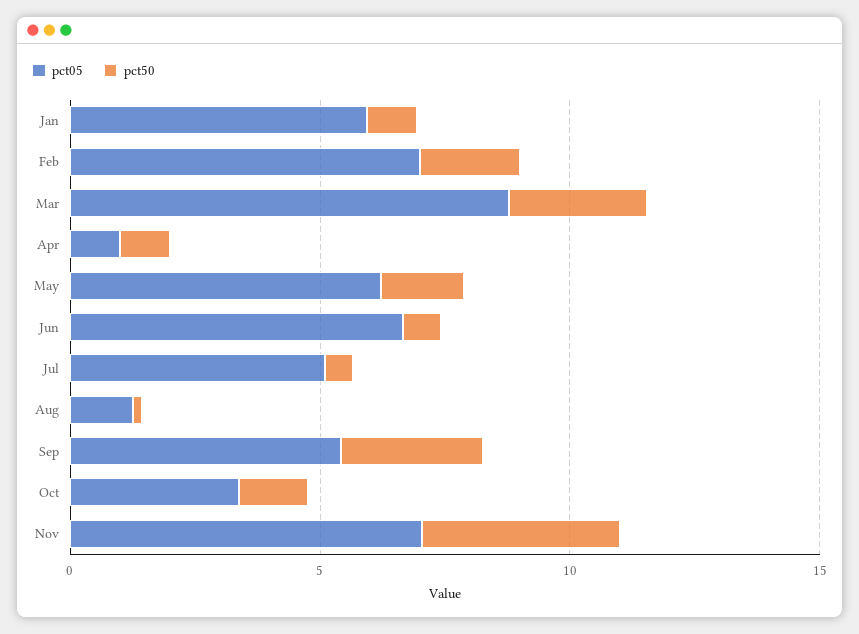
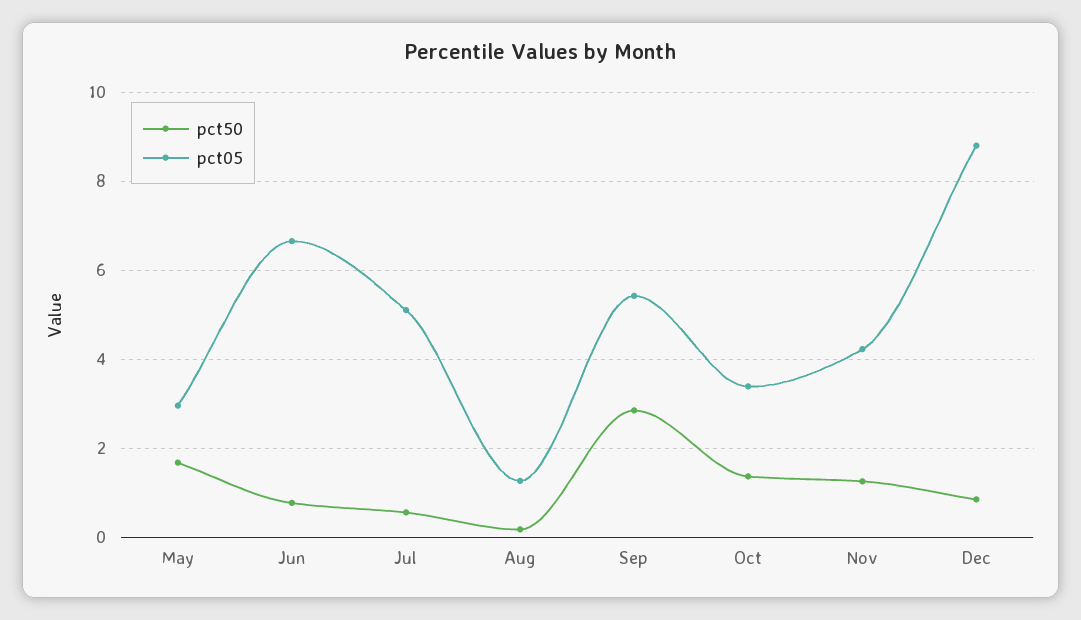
pct05, Jan: 6 -> none
pct50, Jan: 1 -> none
pct05, Feb: 7 -> none
pct50, Feb: 2 -> none
pct05, Mar: 9 -> none
pct50, Mar: 3 -> none
pct05, Apr: 1 -> none
pct50, Apr: 1 -> none
pct05, May: 6 -> 3
pct05, Nov: 7 -> 4.2
pct50, Nov: 4 -> 1.2
pct50, Dec: none -> 0.8
pct05, Dec: none -> 8.8

